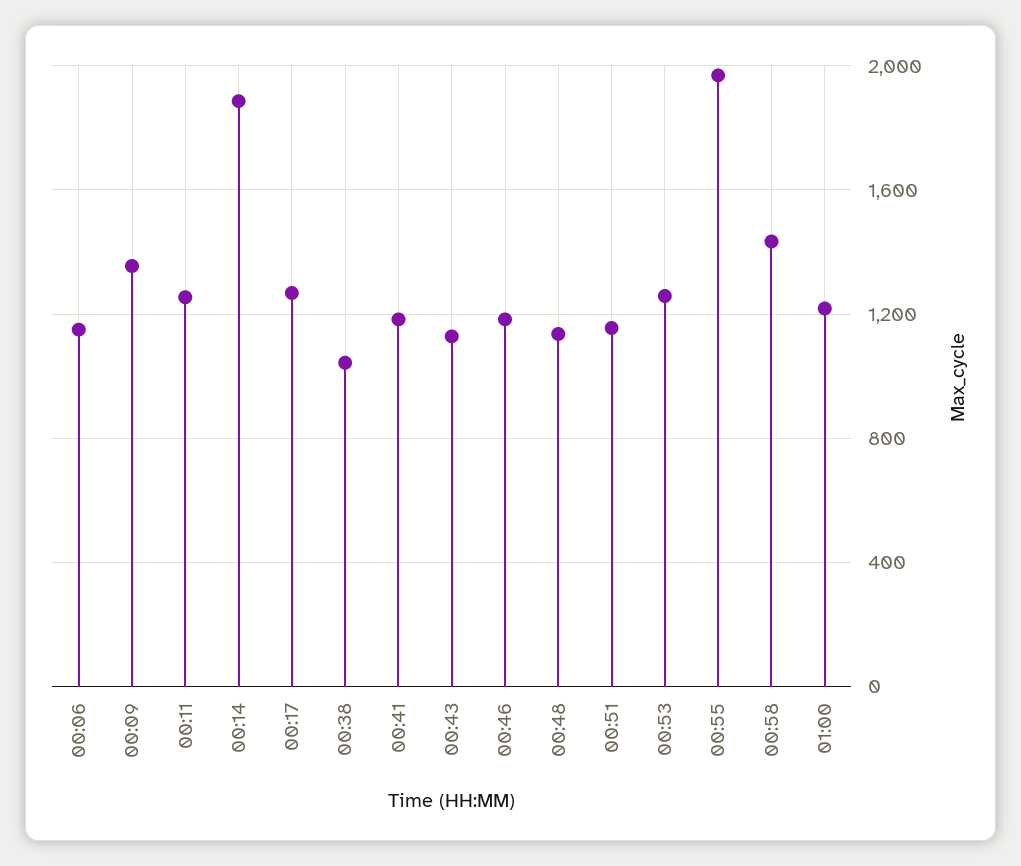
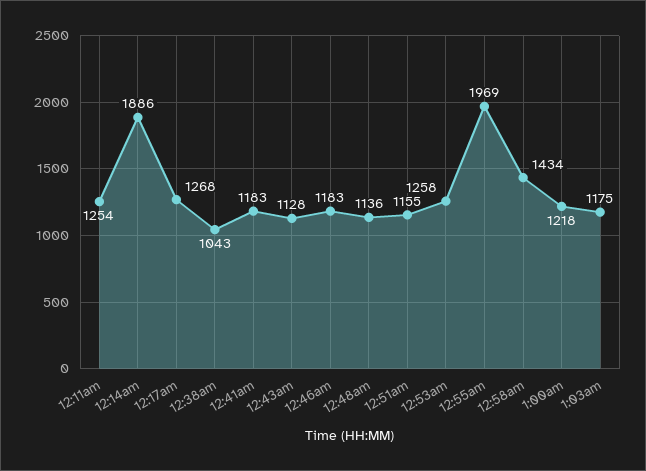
00:06: 1150 -> none
00:09: 1350 -> none
1:03am: none -> 1175

